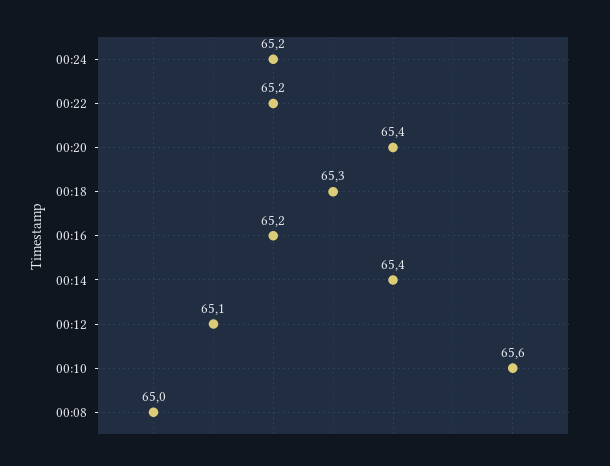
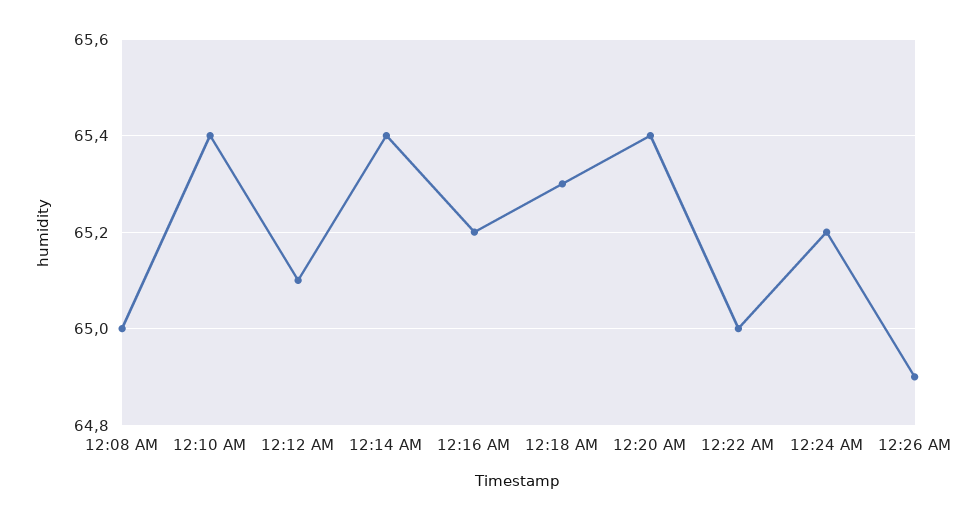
00:22: 65.2 -> 65
00:10: 65.6 -> 65.4
12:26 AM: none -> 64.9

